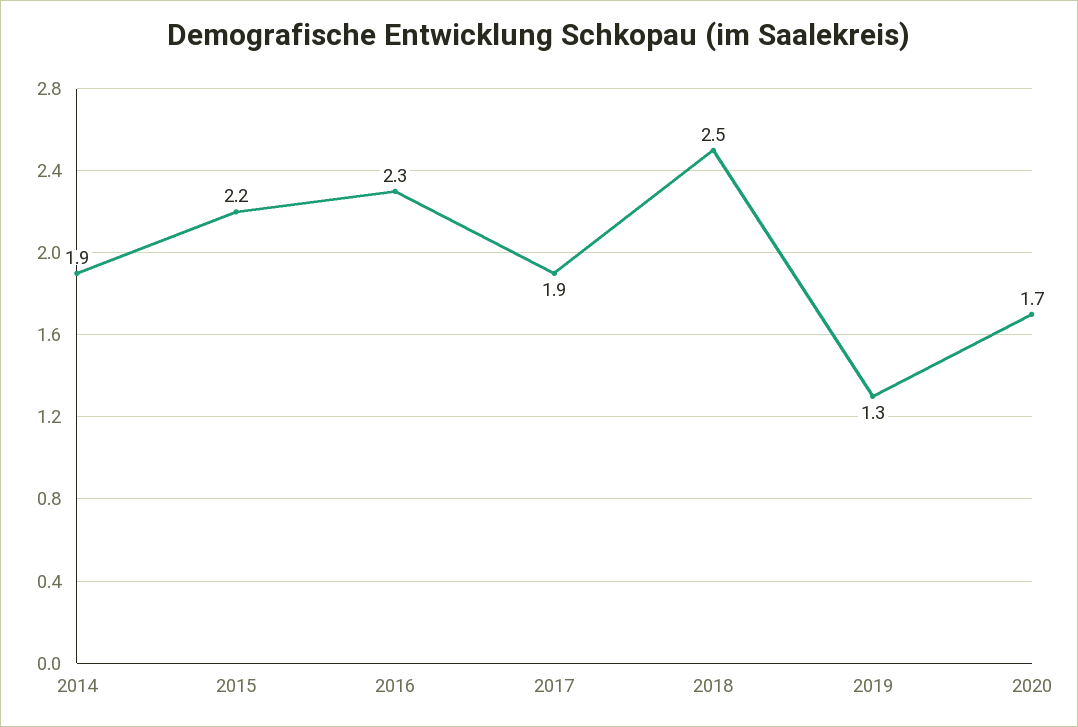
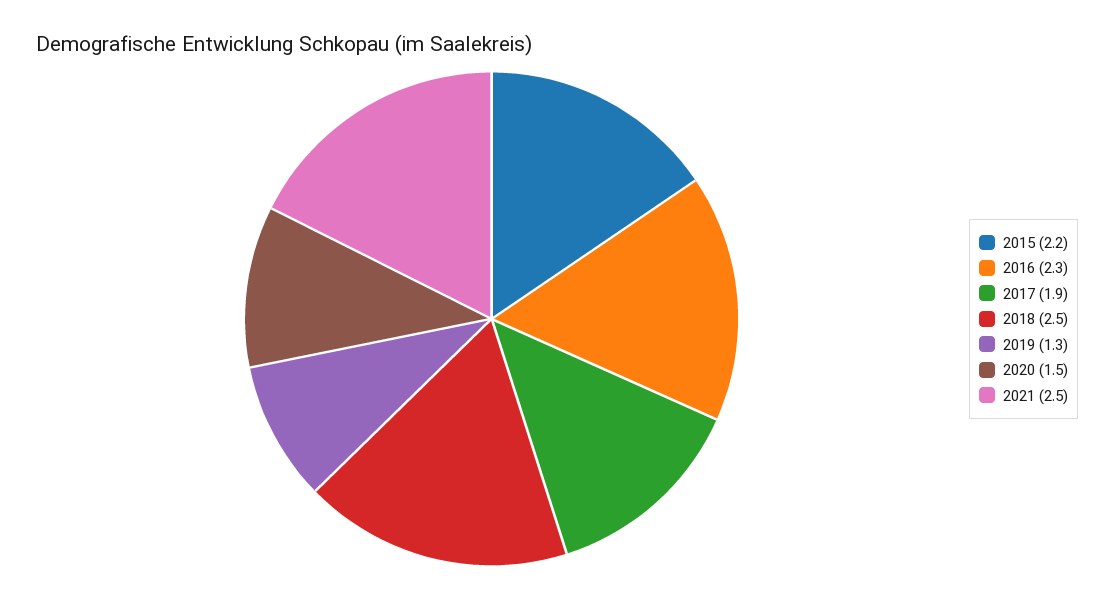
2014: 1.9 -> none
2020: 1.7 -> 1.5
2021: none -> 2.5

